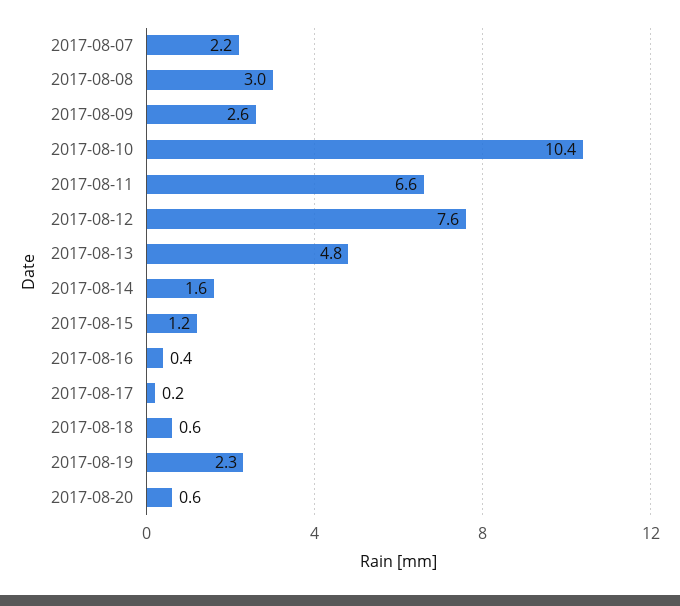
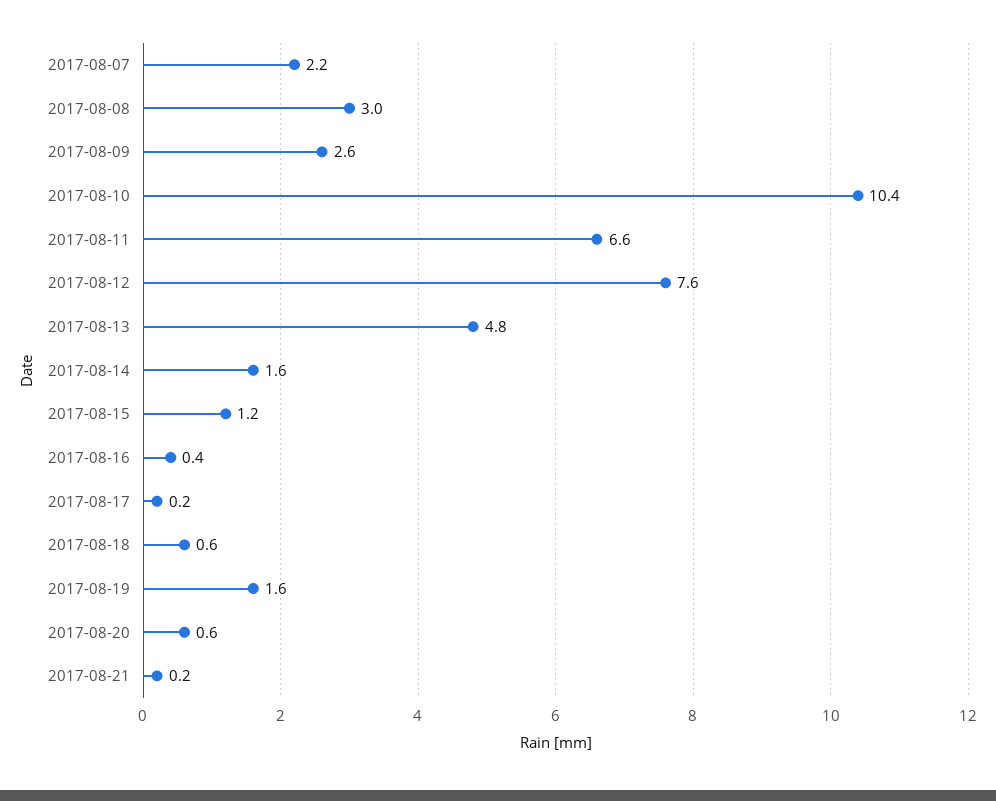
2017-08-19: 2.3 -> 1.6
2017-08-21: none -> 0.2

